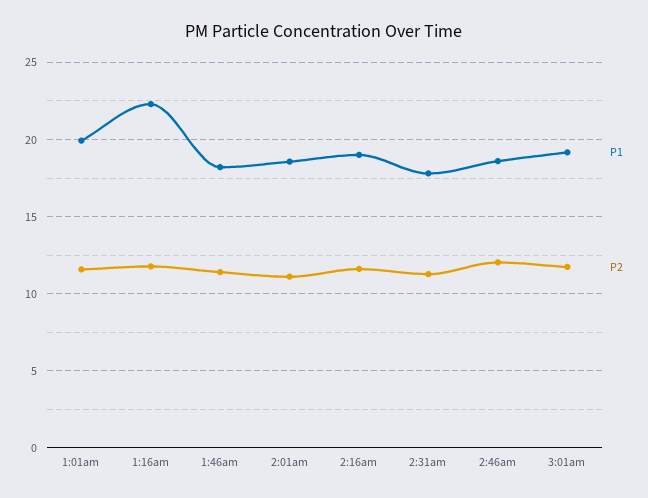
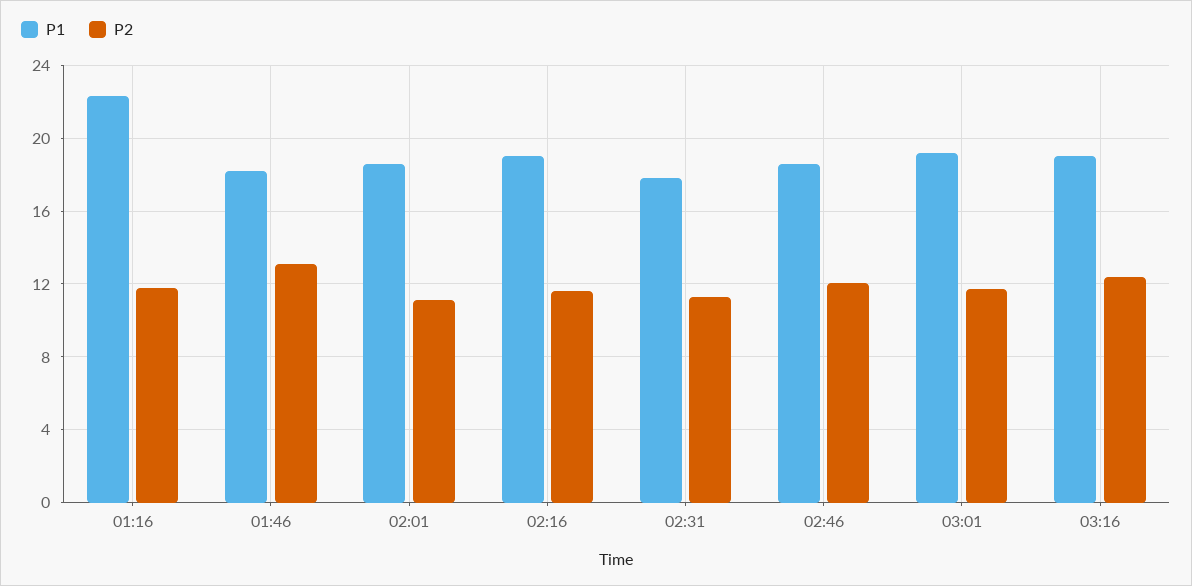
P1, 1:01am: 20 -> none
P2, 1:01am: 11.5 -> none
P2, 1:46am: 11.5 -> 13
P1, 03:16: none -> 19
P2, 03:16: none -> 12.5

